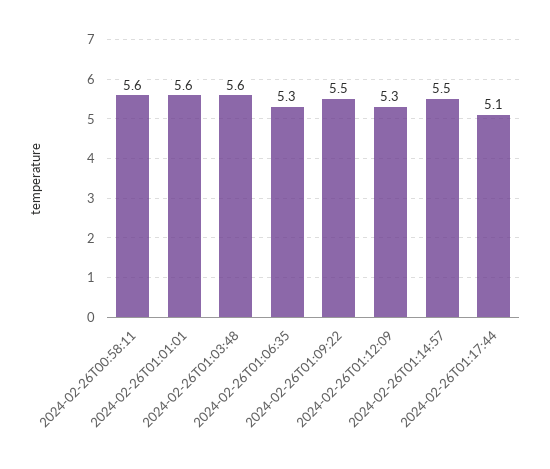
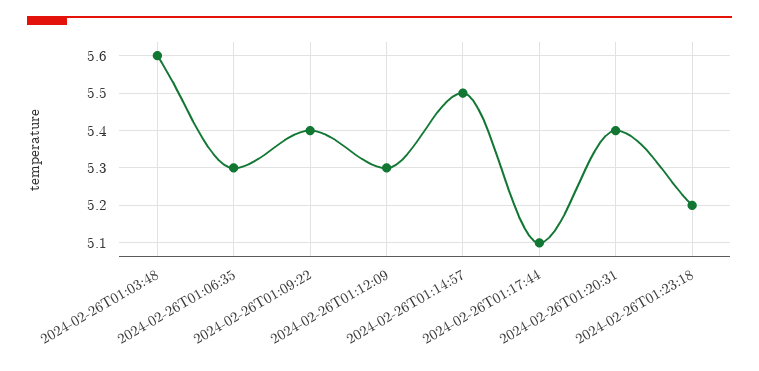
2024-02-26T00:58:11: 5.6 -> none
2024-02-26T01:01:01: 5.6 -> none
2024-02-26T01:09:22: 5.5 -> 5.4
2024-02-26T01:20:31: none -> 5.4
2024-02-26T01:23:18: none -> 5.2

